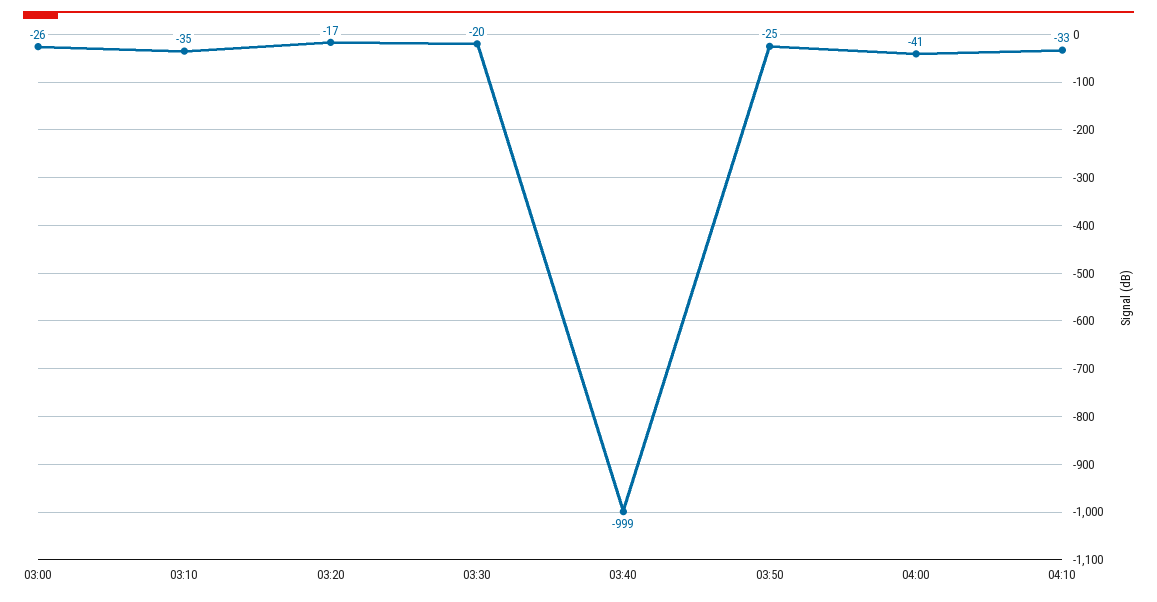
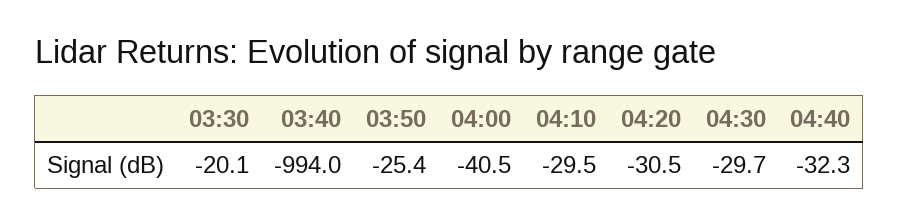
03:00: -26 -> none
03:10: -35 -> none
03:20: -17 -> none
03:40: -999 -> -994
04:10: -33 -> -29.5
04:20: none -> -30.5
04:30: none -> -29.7
04:40: none -> -32.3

